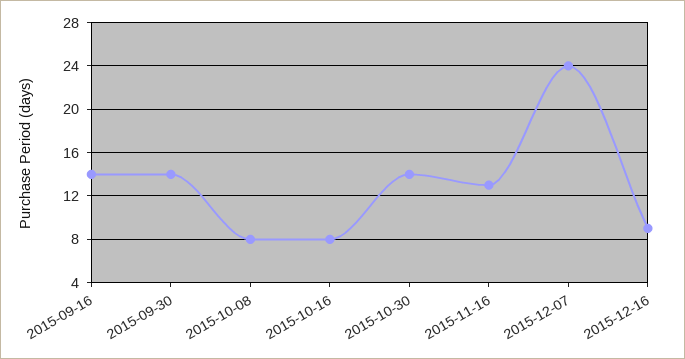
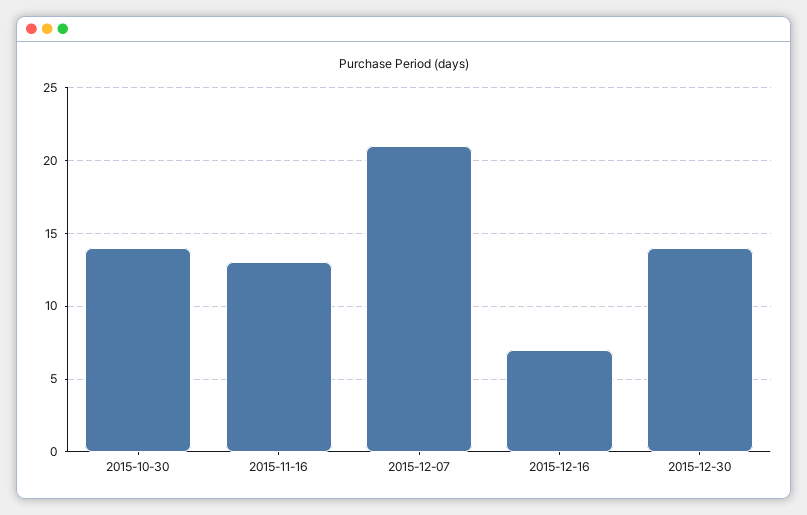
2015-09-16: 14 -> none
2015-09-30: 14 -> none
2015-10-08: 8 -> none
2015-10-16: 8 -> none
2015-12-07: 24 -> 21
2015-12-16: 9 -> 7
2015-12-30: none -> 14

